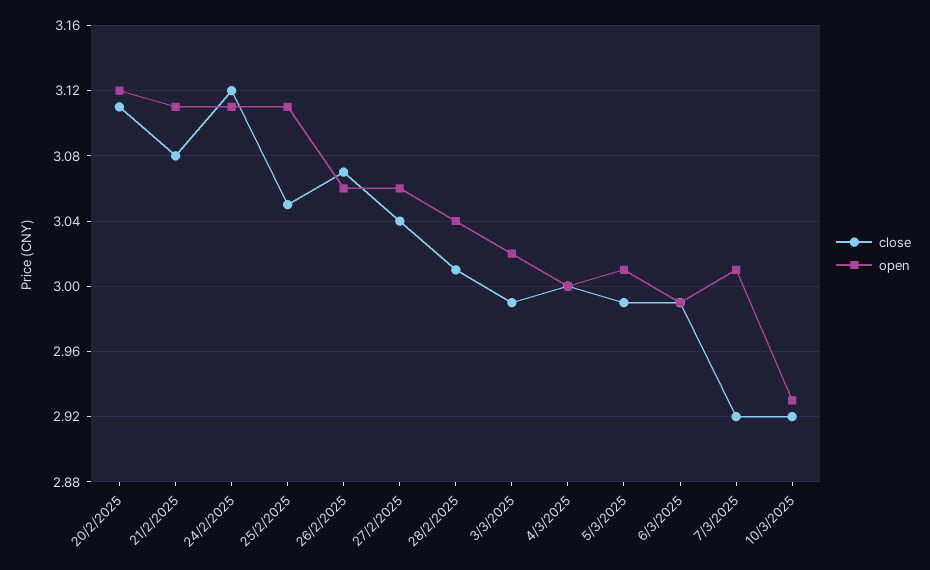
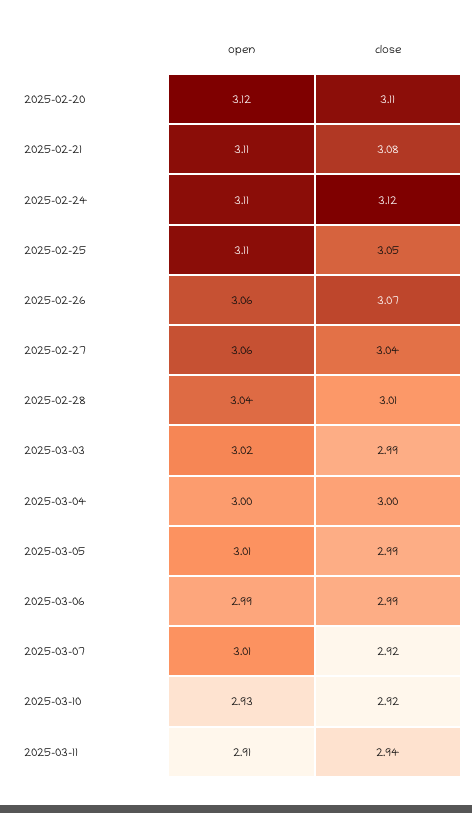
open, 2025-03-11: none -> 2.91
close, 2025-03-11: none -> 2.94

